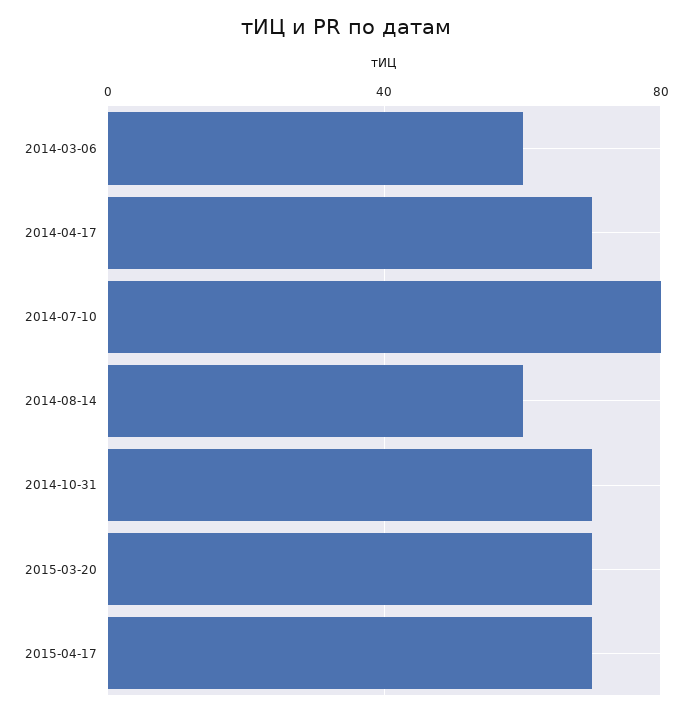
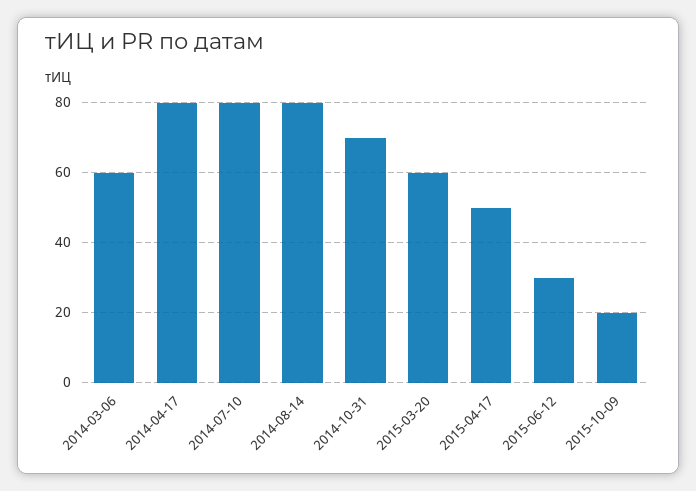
2014-04-17: 70 -> 80
2014-08-14: 60 -> 80
2015-03-20: 70 -> 60
2015-04-17: 70 -> 50
2015-06-12: none -> 30
2015-10-09: none -> 20

